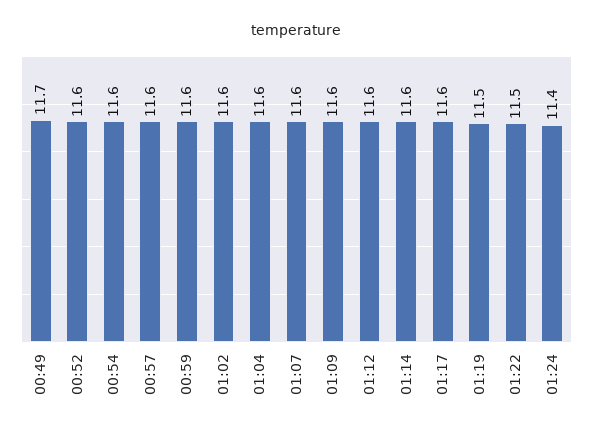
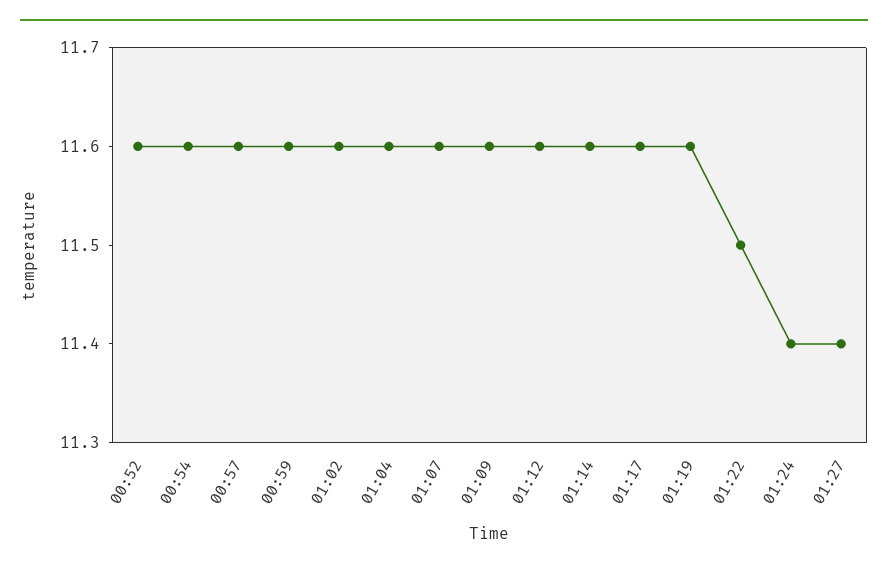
00:49: 11.7 -> none
01:19: 11.5 -> 11.6
01:27: none -> 11.4

